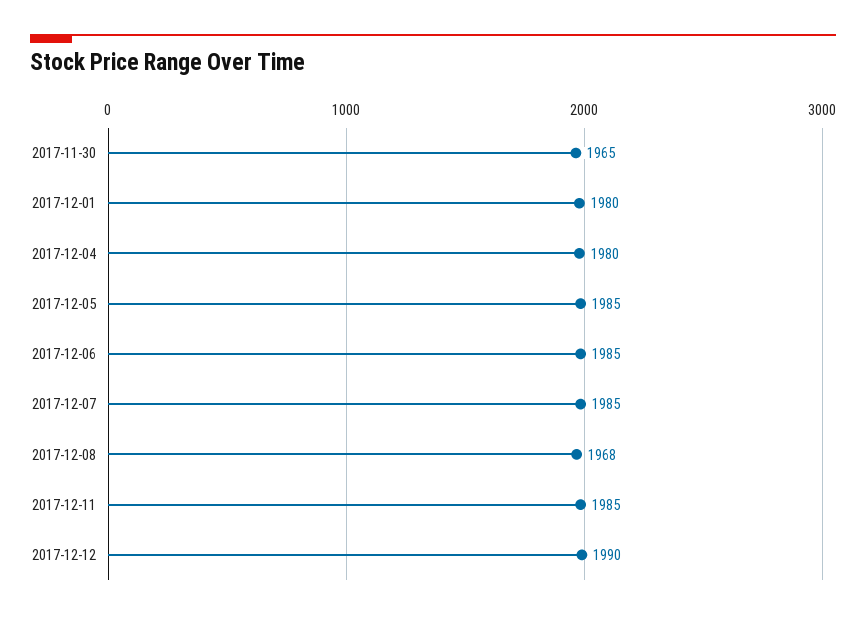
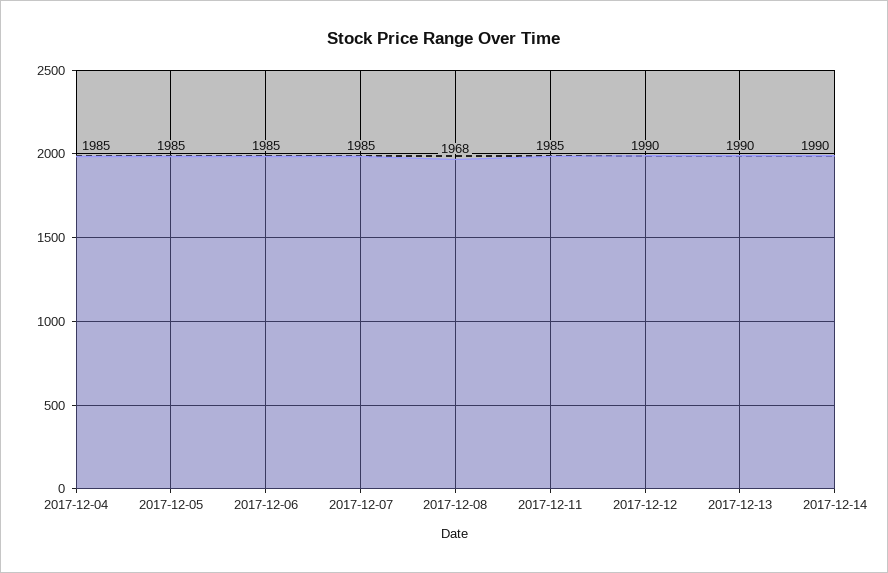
2017-11-30: 1965 -> none
2017-12-01: 1980 -> none
2017-12-04: 1980 -> 1985
2017-12-13: none -> 1990
2017-12-14: none -> 1990

